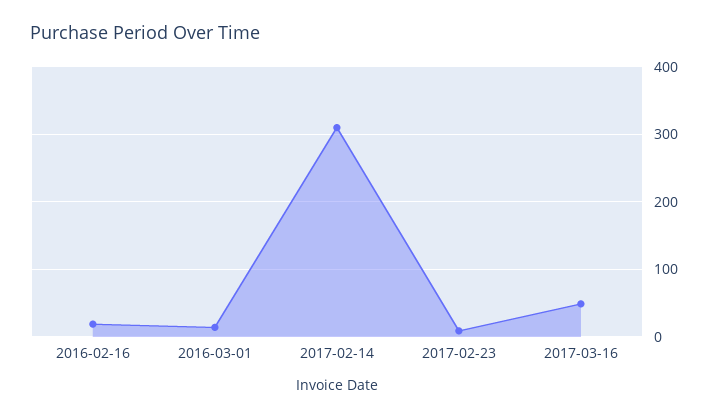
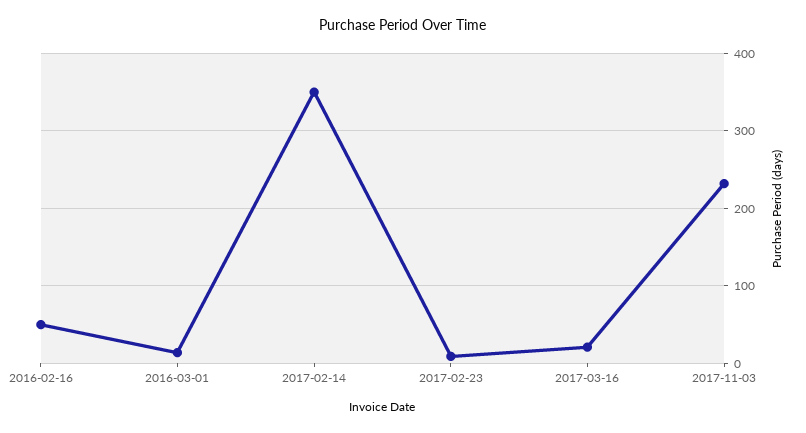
2016-02-16: 20 -> 50
2017-02-14: 310 -> 350
2017-03-16: 50 -> 20
2017-11-03: none -> 230

